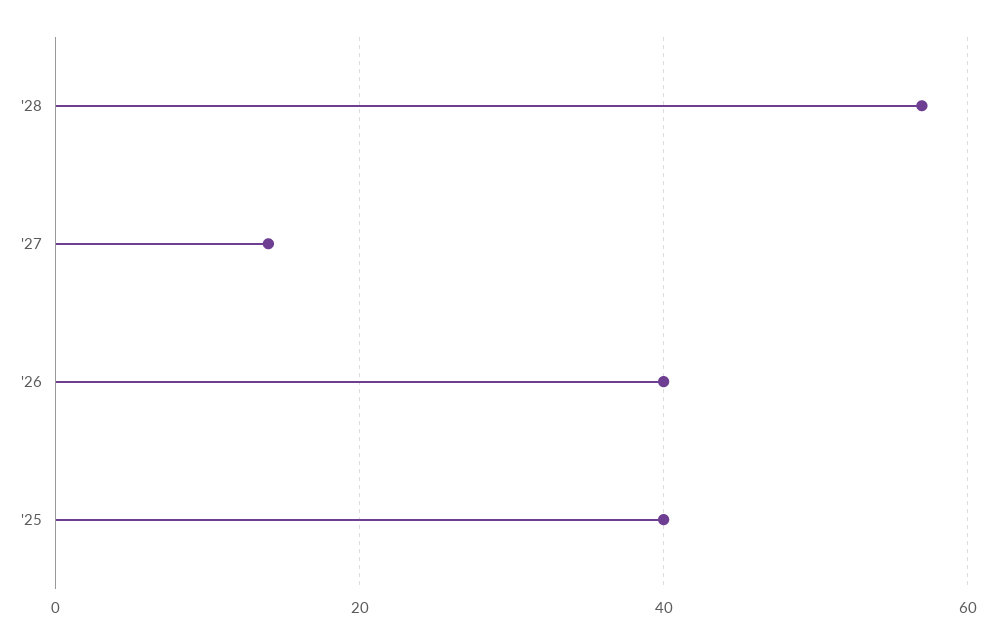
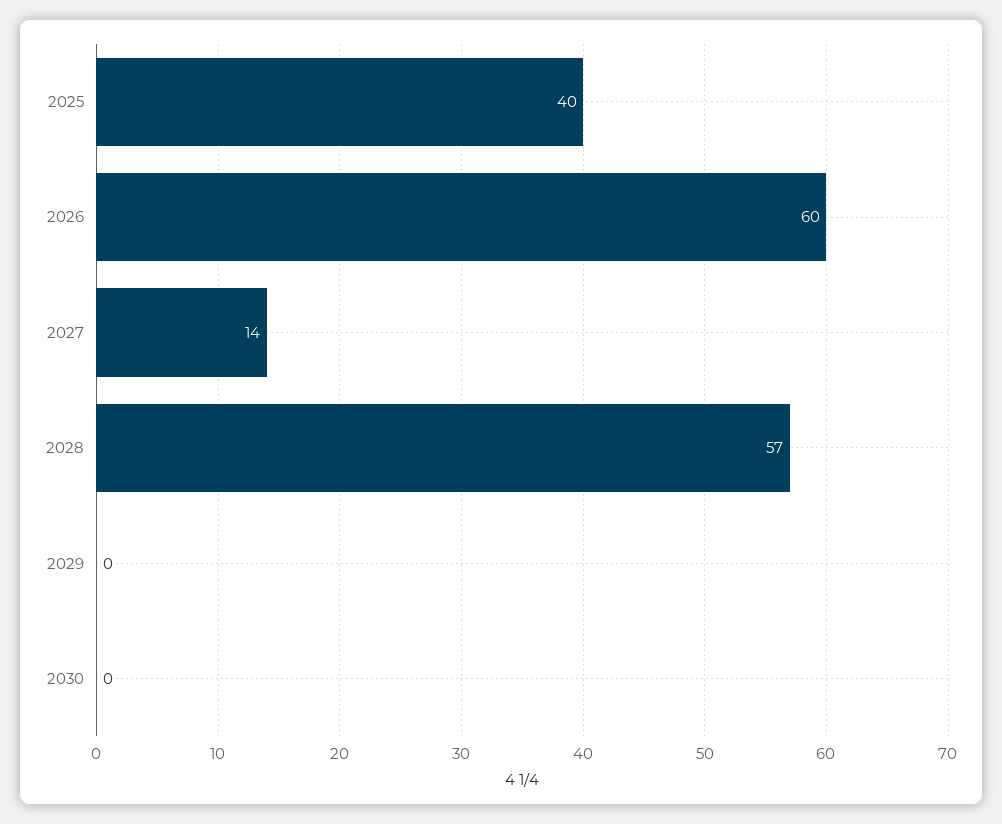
'26: 40 -> 60
2029: none -> 0
2030: none -> 0

